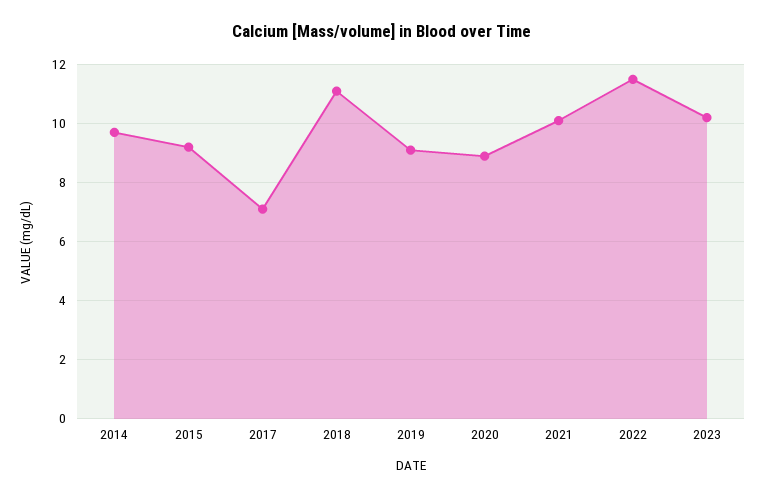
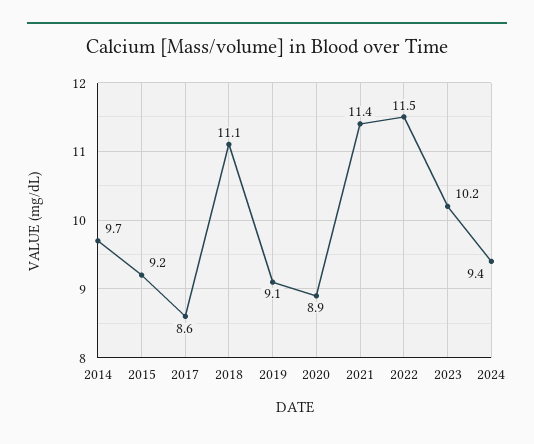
2017: 7 -> 8.6
2021: 10 -> 11.4
2024: none -> 9.4

